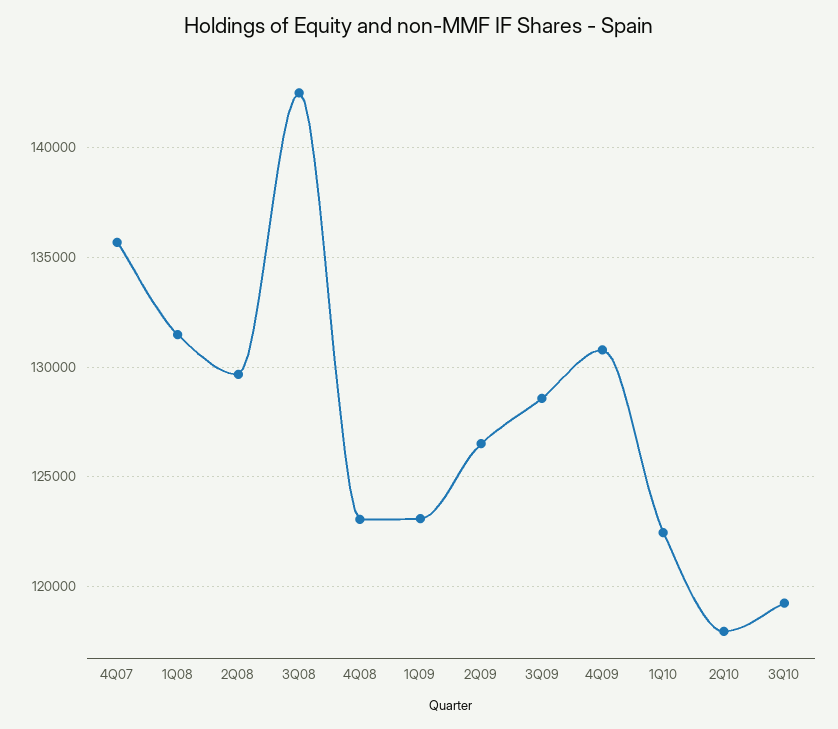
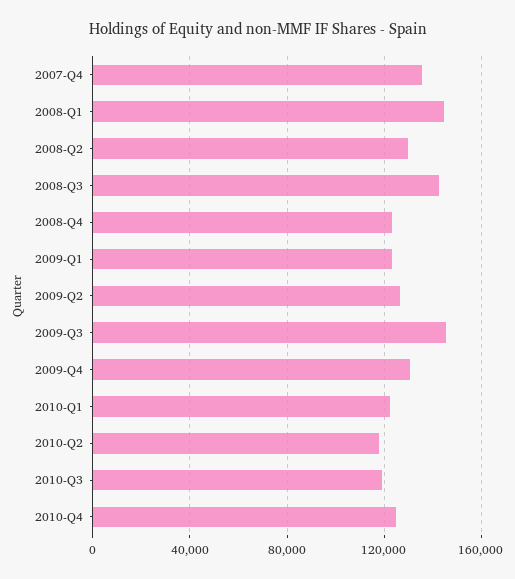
1Q08: 131500 -> 145000
3Q09: 128500 -> 145000
2010-Q4: none -> 125000

